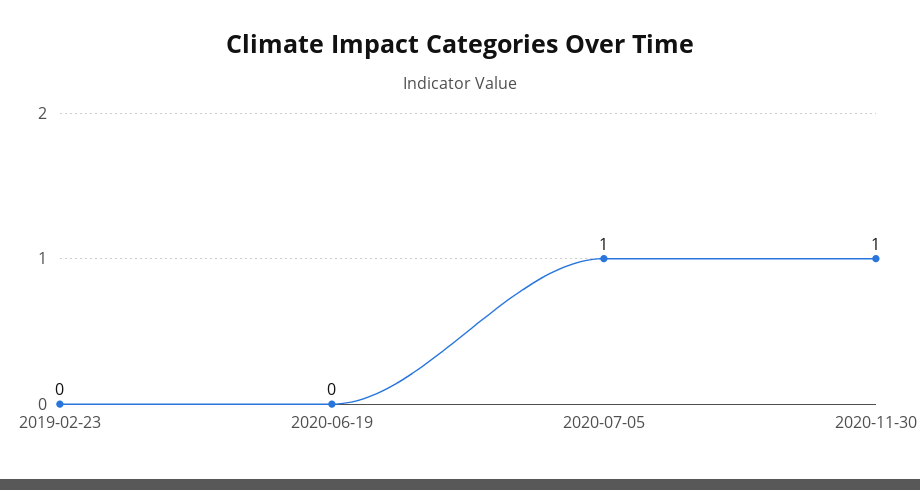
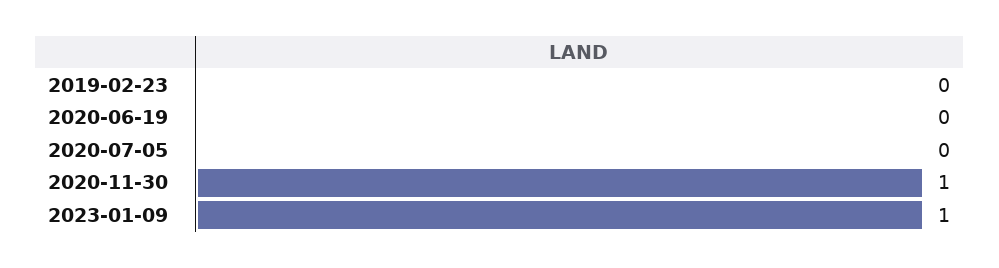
2020-07-05: 1 -> 0
2023-01-09: none -> 1

